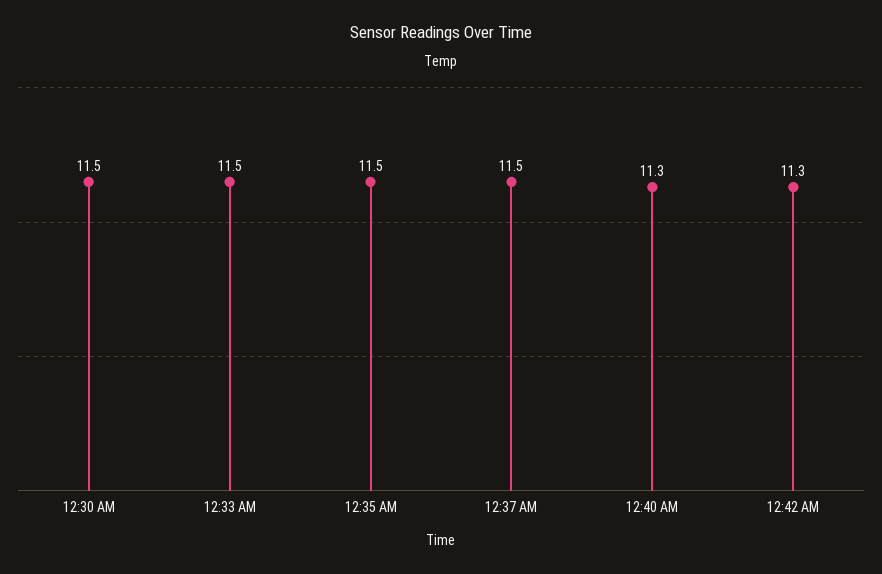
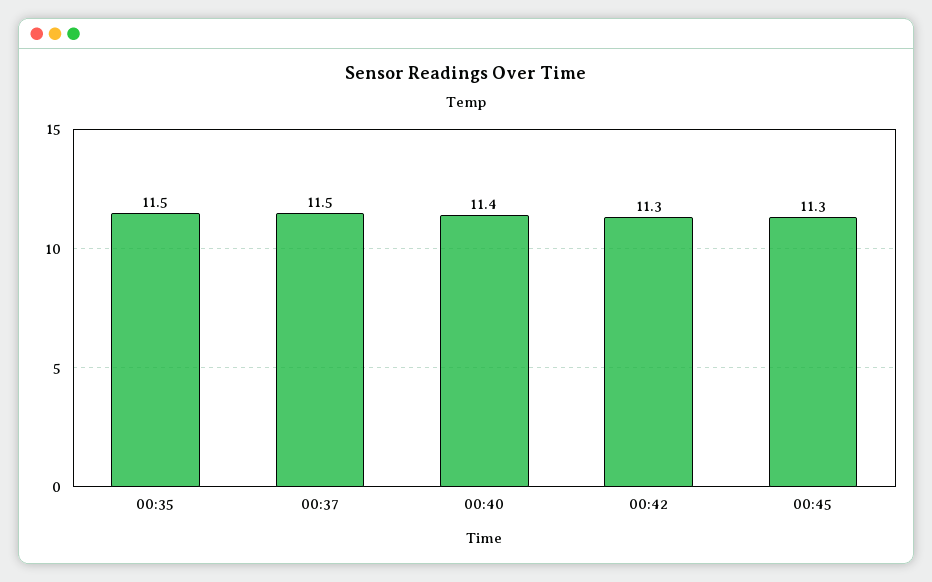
12:30 AM: 11.5 -> none
12:33 AM: 11.5 -> none
12:40 AM: 11.3 -> 11.4
00:45: none -> 11.3

